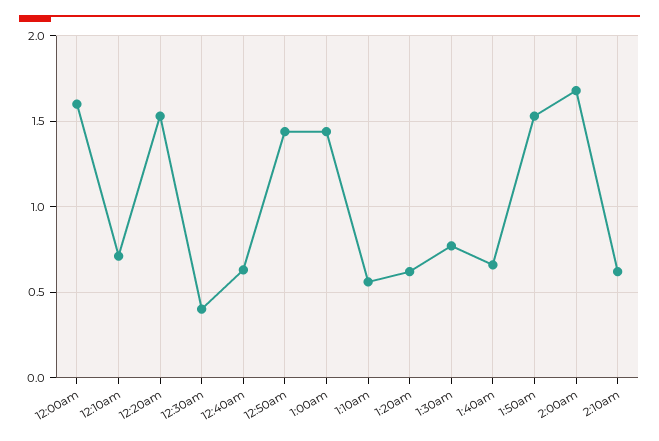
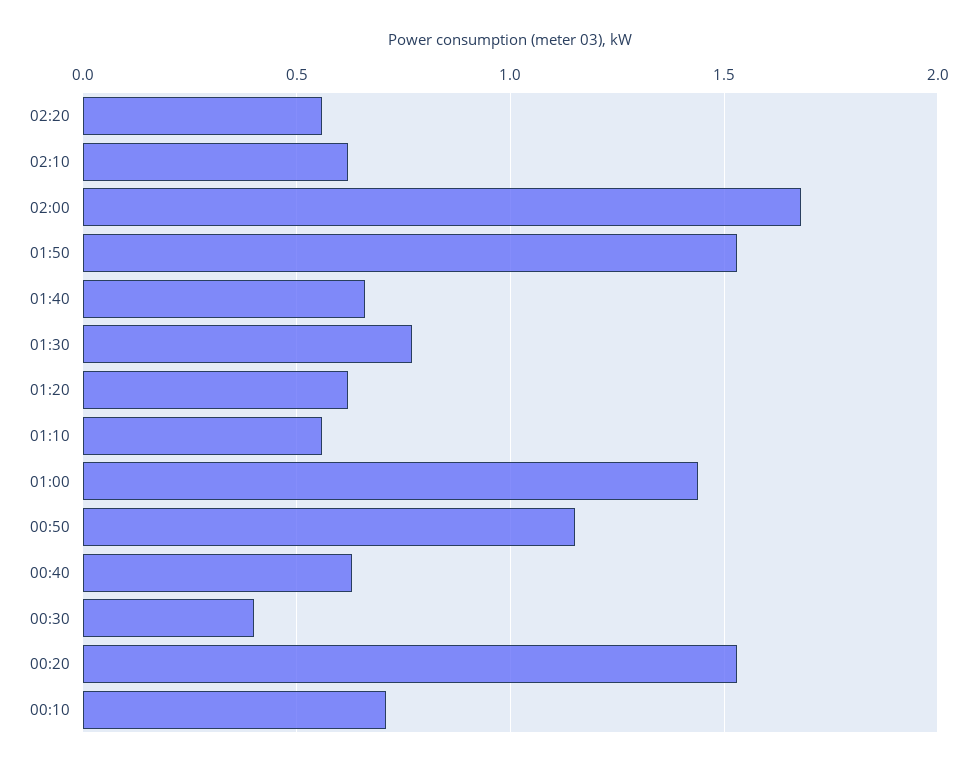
12:00am: 1.6 -> none
12:50am: 1.45 -> 1.15
02:20: none -> 0.55

